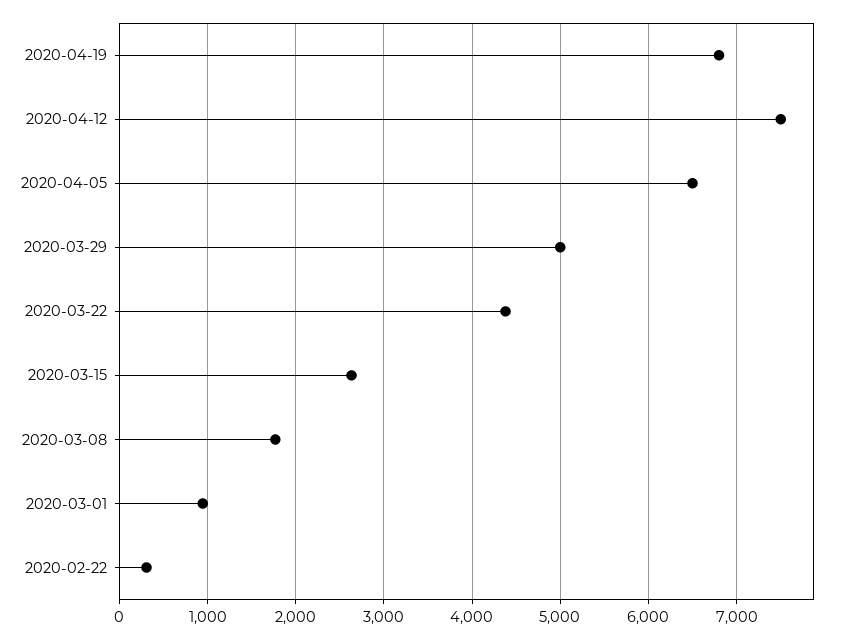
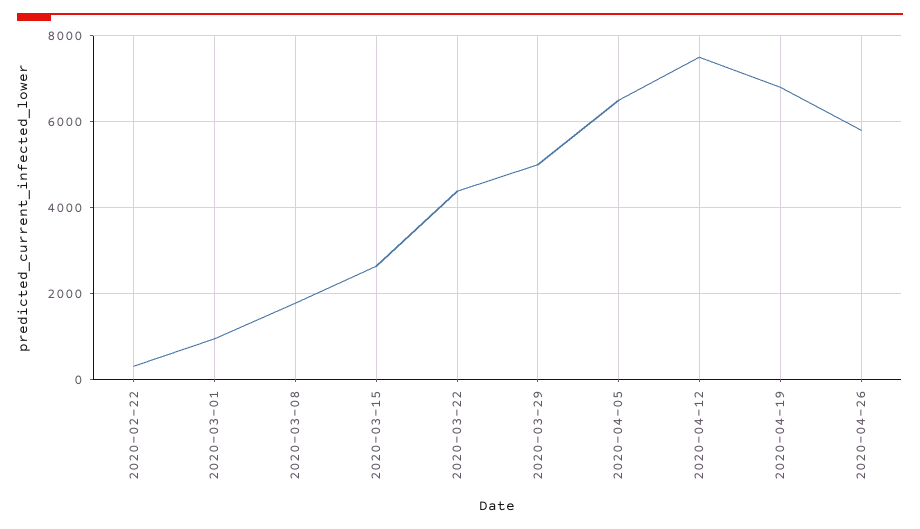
2020-04-26: none -> 5800

